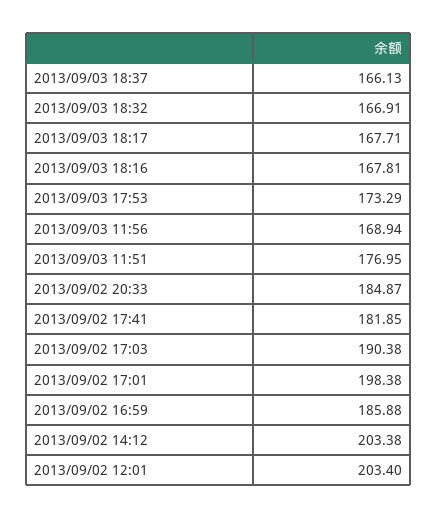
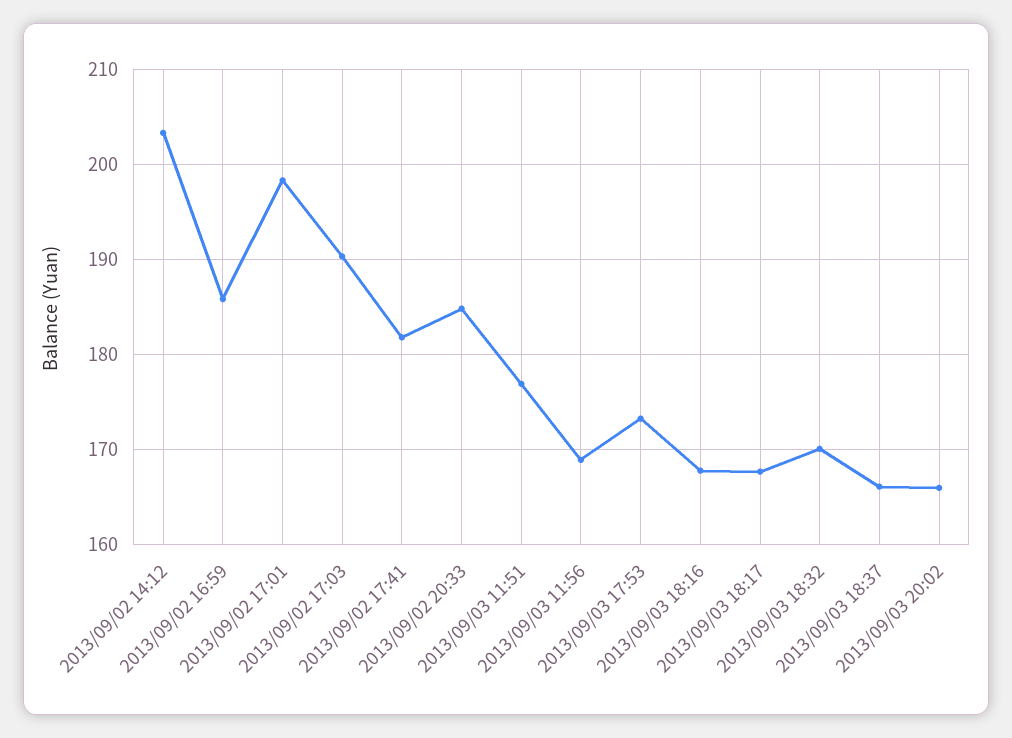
2013/09/03 18:32: 166.91 -> 170
2013/09/02 12:01: 203.4 -> none
2013/09/03 20:02: none -> 166

